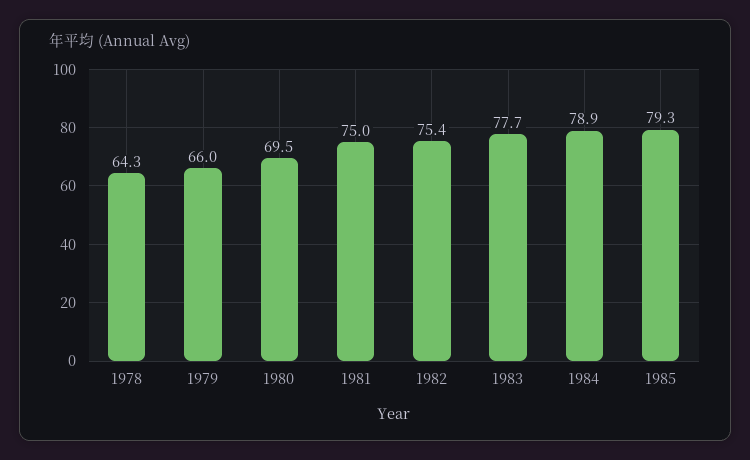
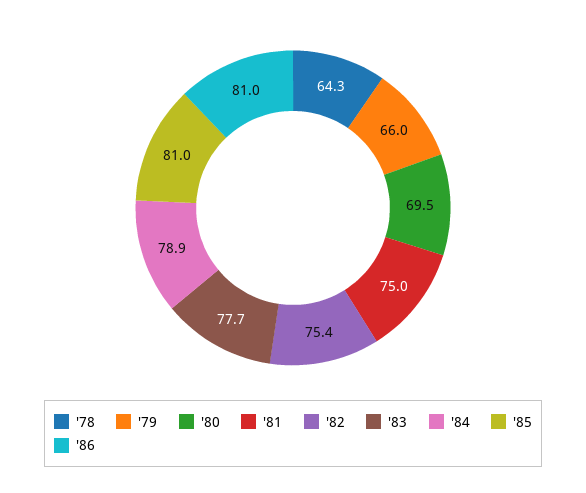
1985: 79.3 -> 81
'86: none -> 81

